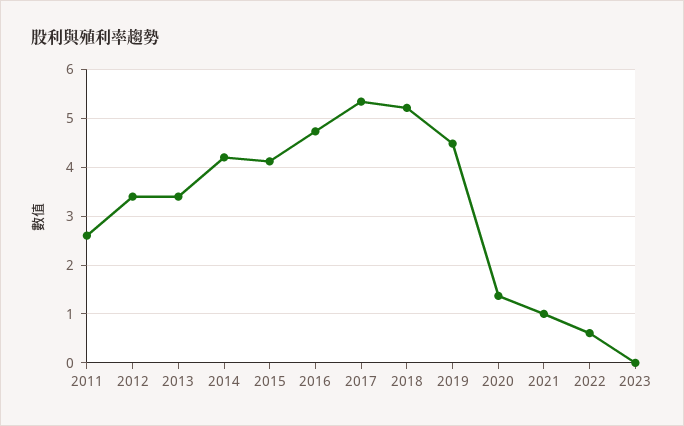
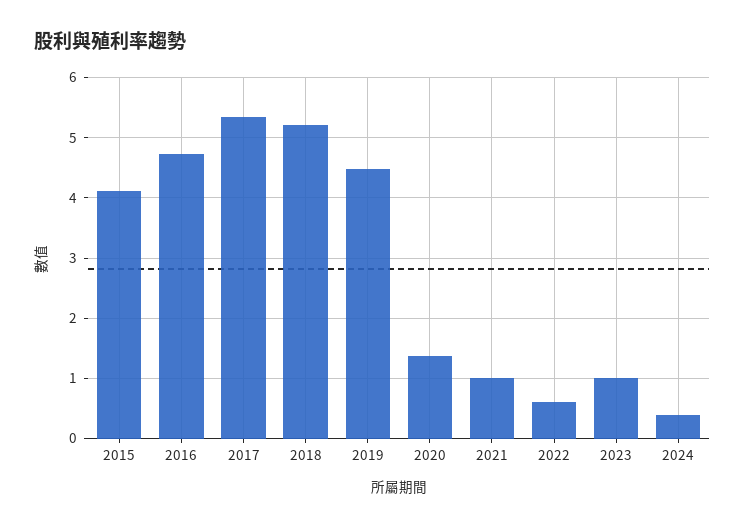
2011: 2.6 -> none
2012: 3.4 -> none
2013: 3.4 -> none
2014: 4.2 -> none
2023: 0 -> 1
2024: none -> 0.4

